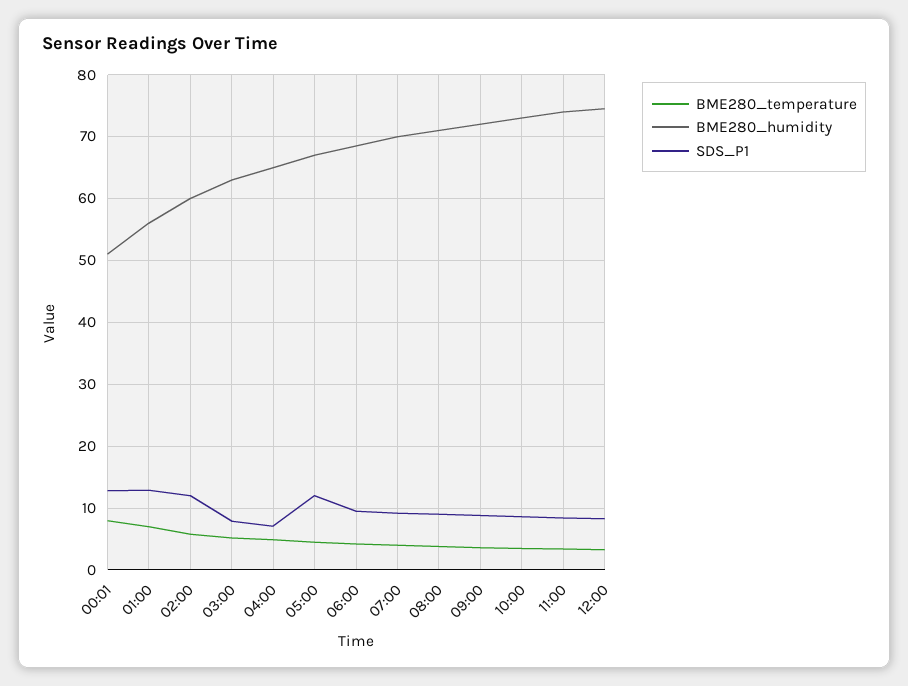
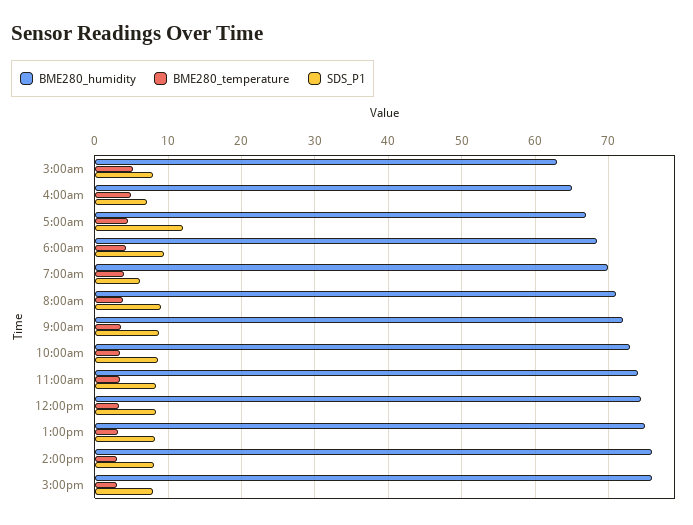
BME280_temperature, 00:01: 8 -> none
BME280_humidity, 00:01: 51 -> none
SDS_P1, 00:01: 13 -> none
BME280_temperature, 01:00: 7 -> none
BME280_humidity, 01:00: 56 -> none
SDS_P1, 01:00: 13 -> none
BME280_temperature, 02:00: 6 -> none
BME280_humidity, 02:00: 60 -> none
SDS_P1, 02:00: 12 -> none
SDS_P1, 07:00: 9 -> 6
BME280_humidity, 1:00pm: none -> 75
BME280_temperature, 1:00pm: none -> 3
SDS_P1, 1:00pm: none -> 8
BME280_humidity, 2:00pm: none -> 76
BME280_temperature, 2:00pm: none -> 3
SDS_P1, 2:00pm: none -> 8
BME280_humidity, 3:00pm: none -> 76
BME280_temperature, 3:00pm: none -> 3
SDS_P1, 3:00pm: none -> 8

